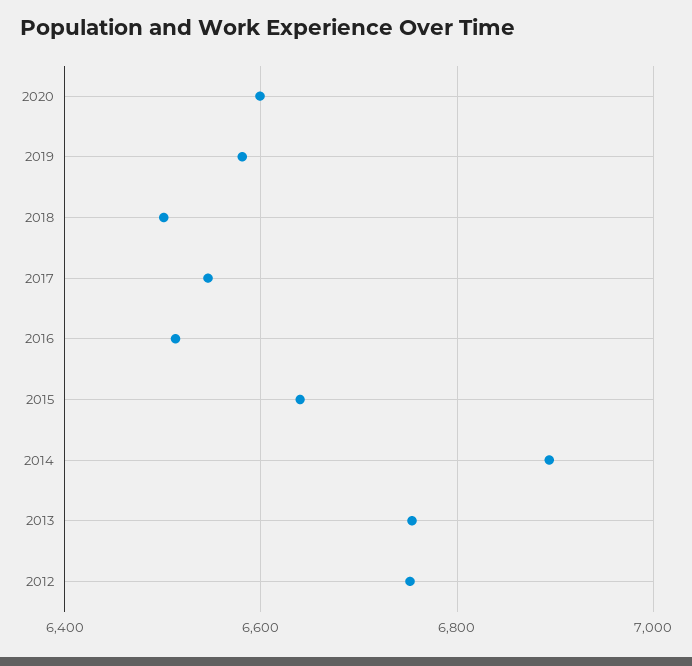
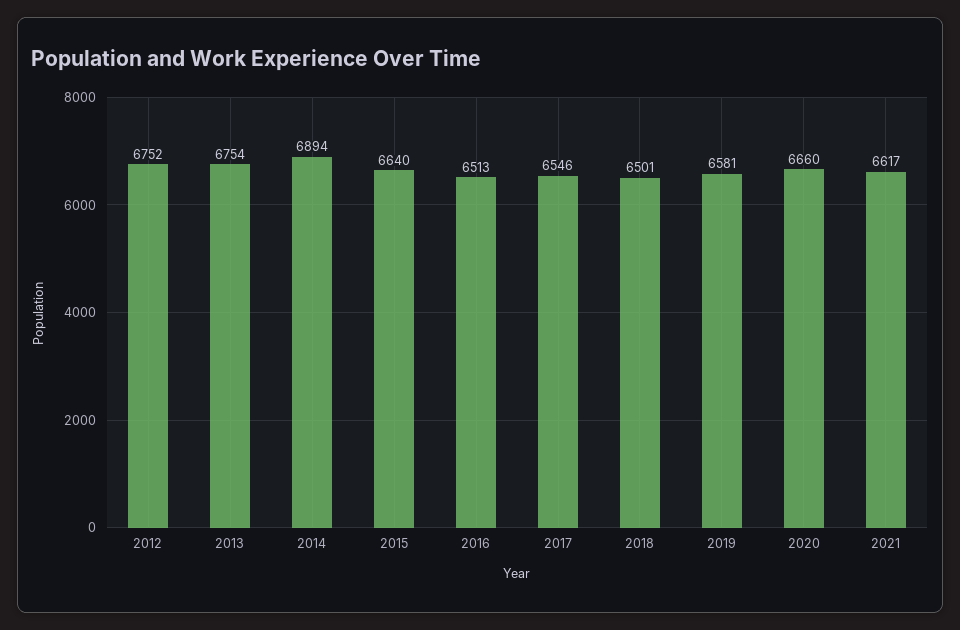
2020: 6600 -> 6660
2021: none -> 6617

